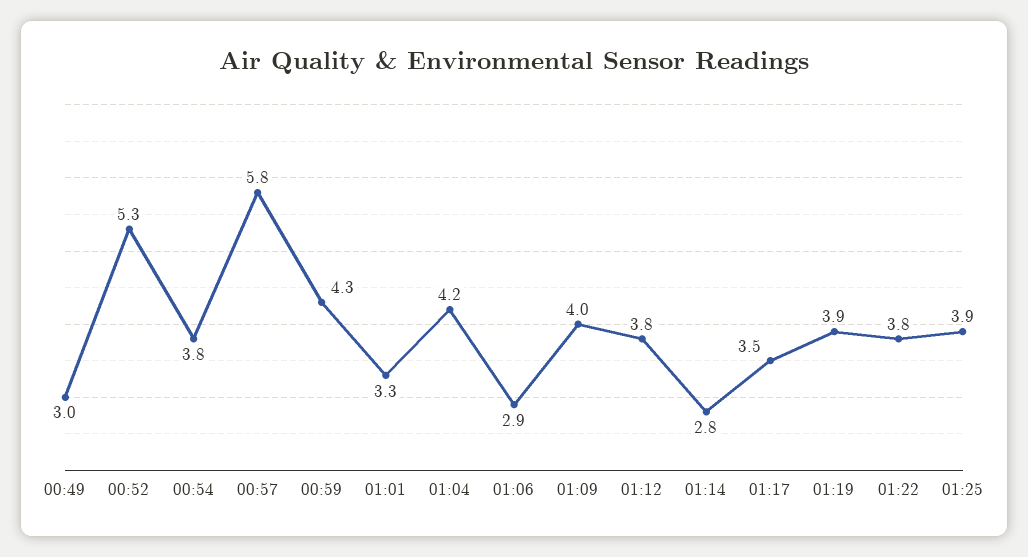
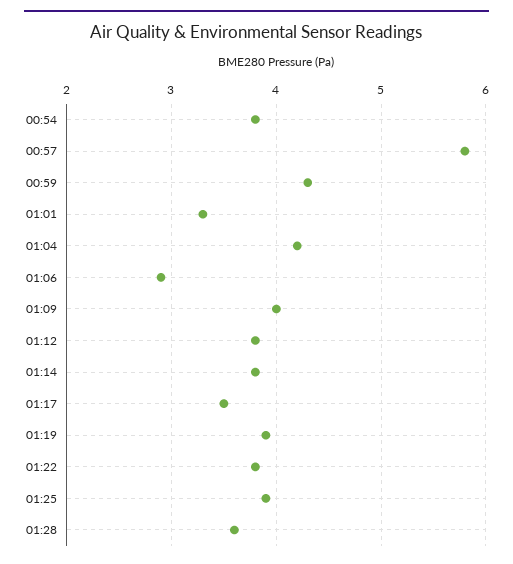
00:49: 3 -> none
00:52: 5.3 -> none
01:14: 2.8 -> 3.8
01:28: none -> 3.6

